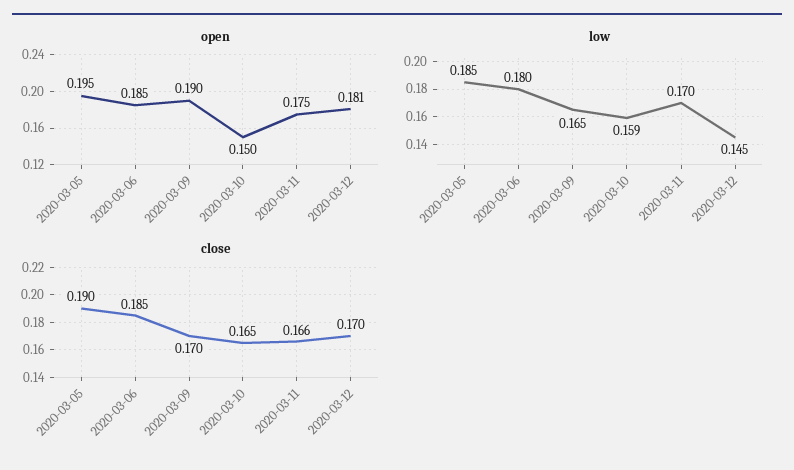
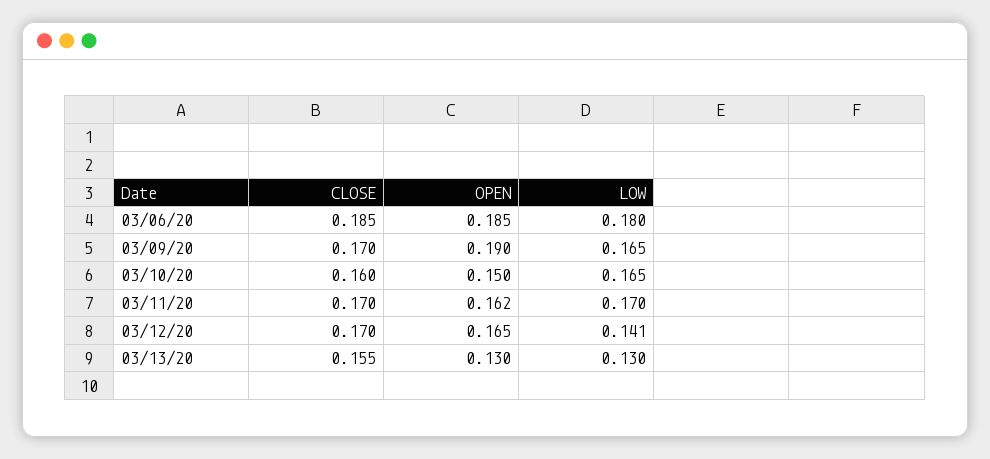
open, 2020-03-05: 0.195 -> none
open, 2020-03-11: 0.175 -> 0.162
open, 2020-03-12: 0.181 -> 0.165
low, 2020-03-05: 0.185 -> none
low, 2020-03-10: 0.159 -> 0.165
low, 2020-03-12: 0.145 -> 0.141
close, 2020-03-05: 0.19 -> none
close, 2020-03-10: 0.165 -> 0.16
close, 2020-03-11: 0.166 -> 0.17
close, 03/13/20: none -> 0.155
open, 03/13/20: none -> 0.13
low, 03/13/20: none -> 0.13

